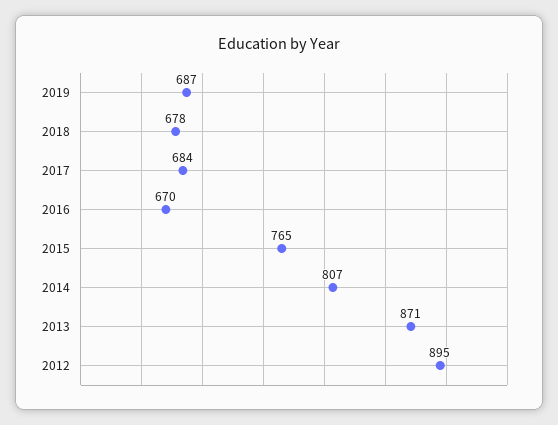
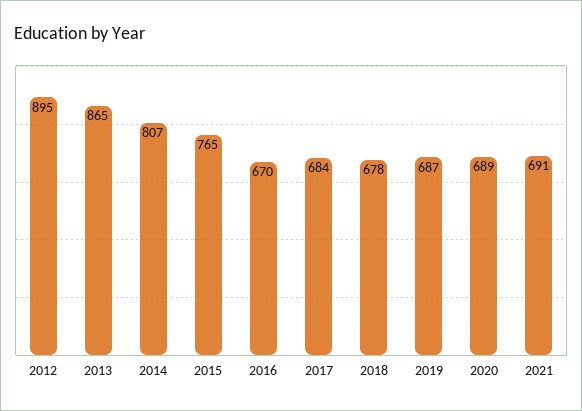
2013: 871 -> 865
2020: none -> 689
2021: none -> 691

